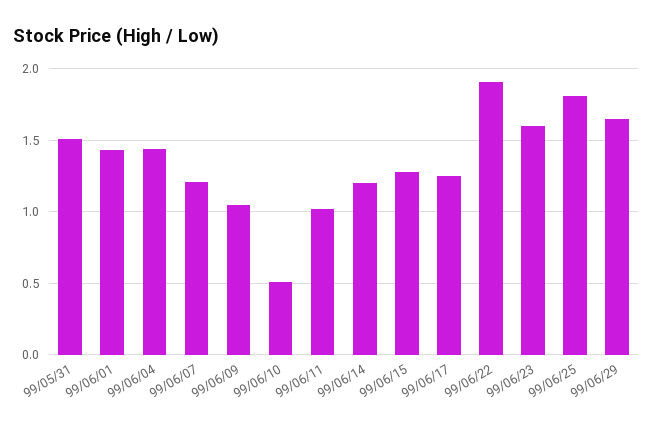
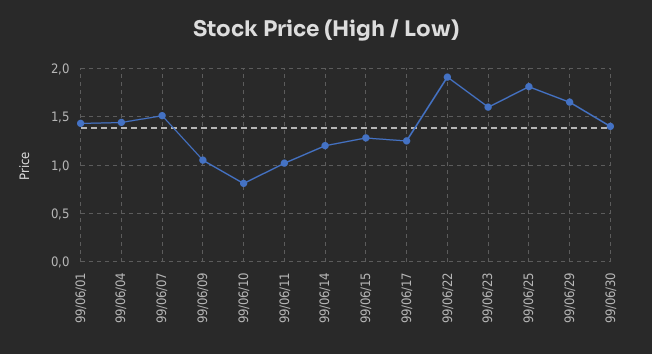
99/05/31: 1.5 -> none
99/06/07: 1.2 -> 1.5
99/06/10: 0.5 -> 0.8
99/06/30: none -> 1.4

